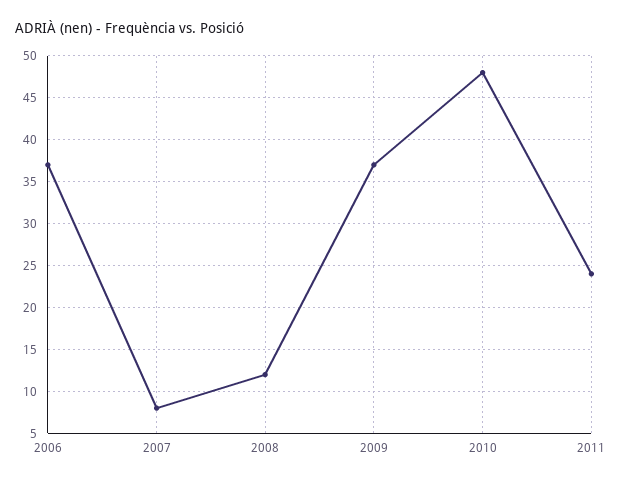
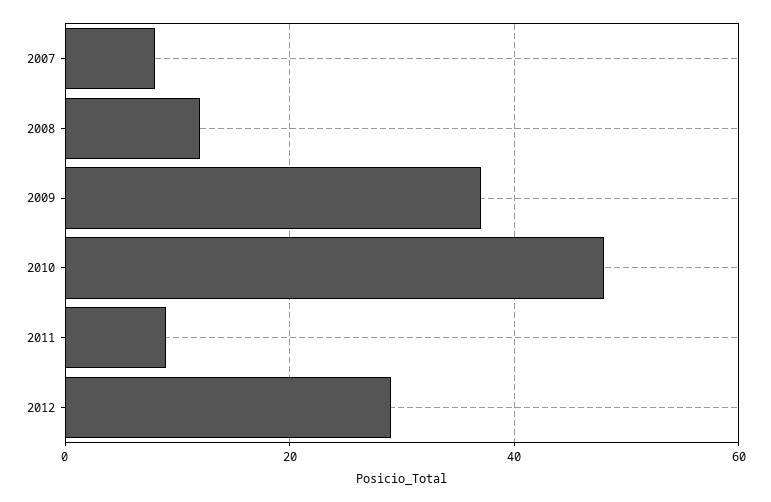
2006: 37 -> none
2011: 24 -> 10
2012: none -> 30

